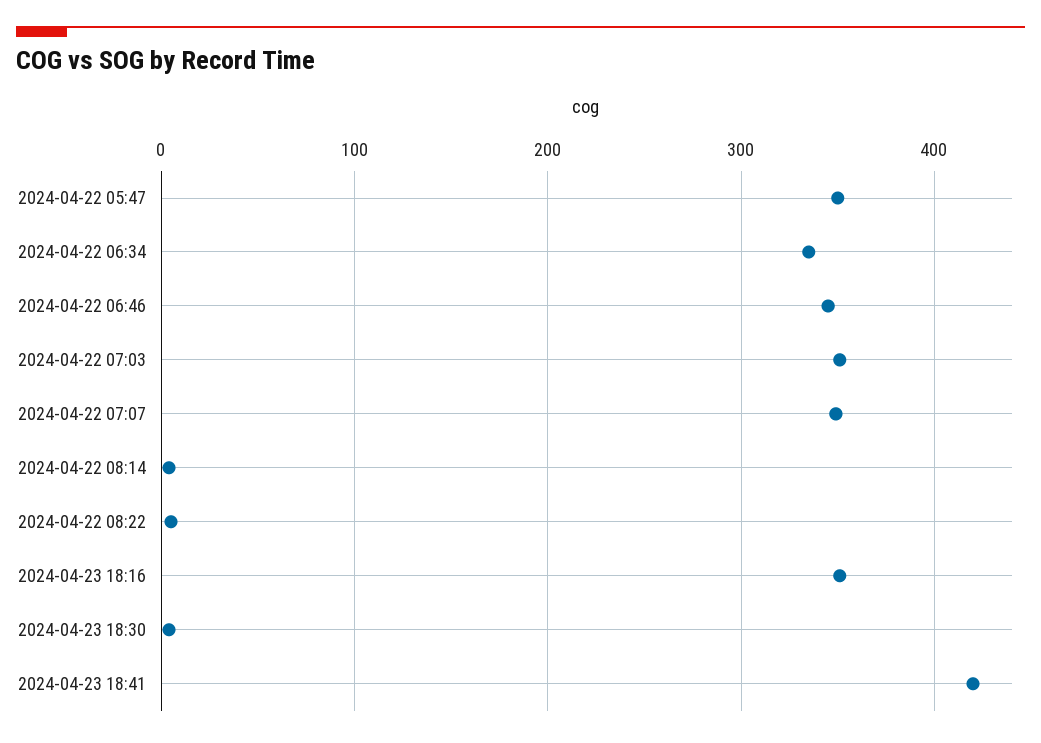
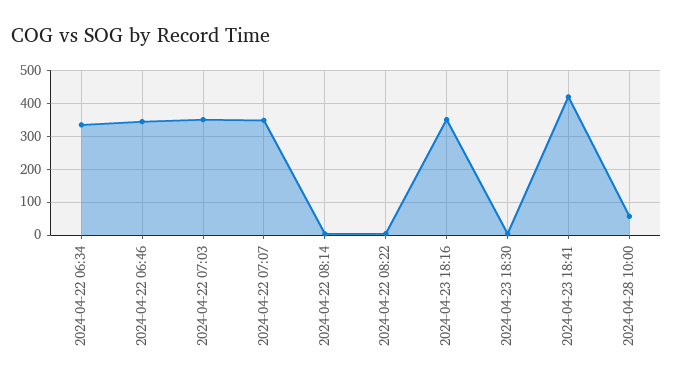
2024-04-22 05:47: 350 -> none
2024-04-28 10:00: none -> 60

